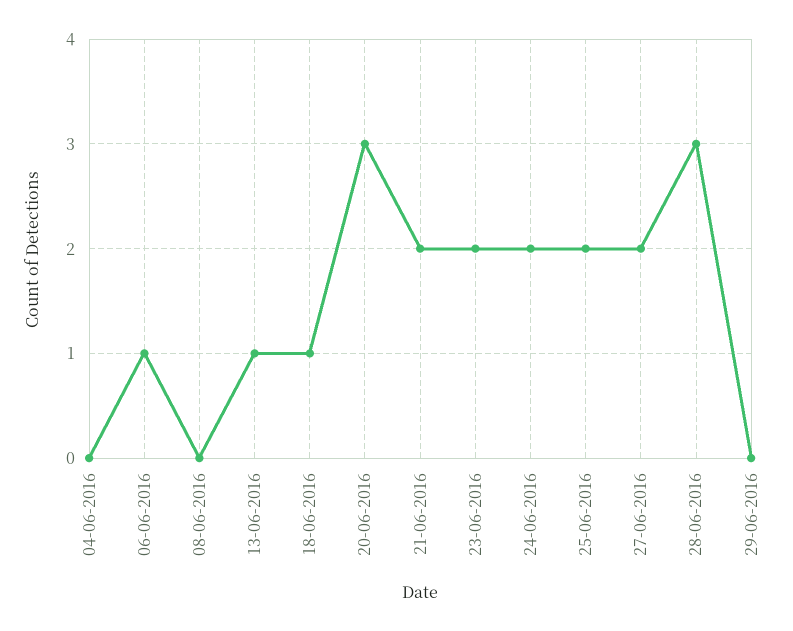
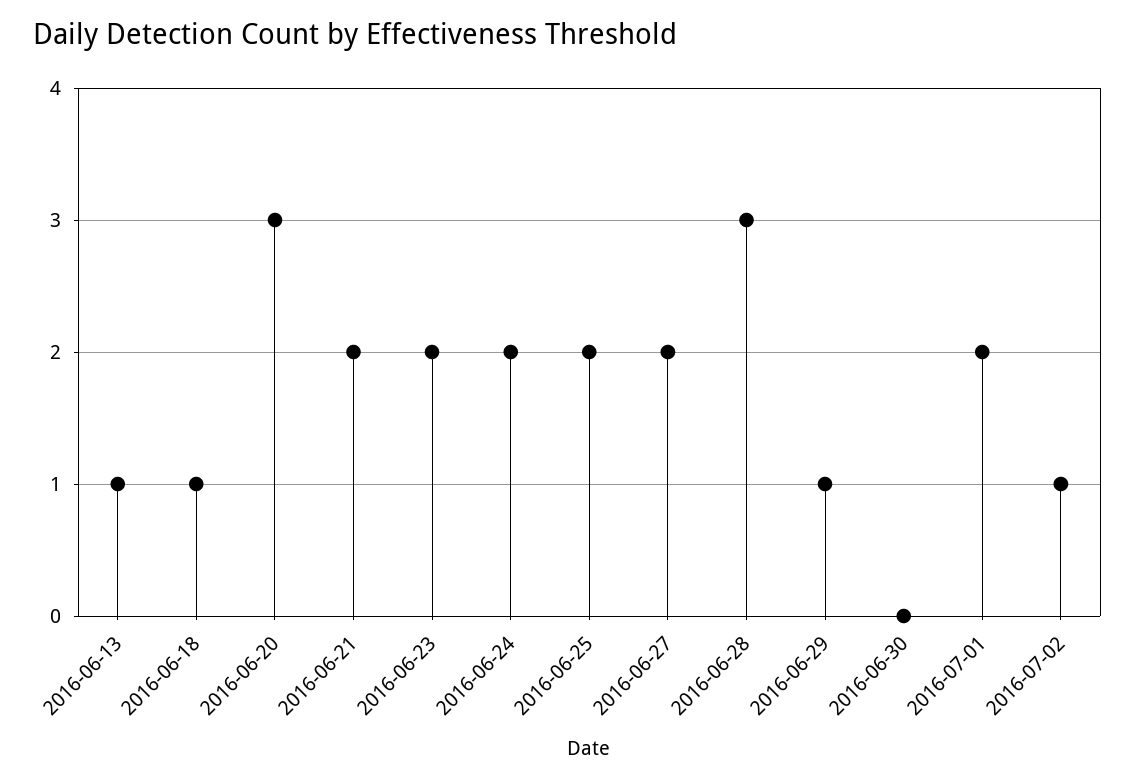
04-06-2016: 0 -> none
06-06-2016: 1 -> none
08-06-2016: 0 -> none
29-06-2016: 0 -> 1
2016-06-30: none -> 0
2016-07-01: none -> 2
2016-07-02: none -> 1

